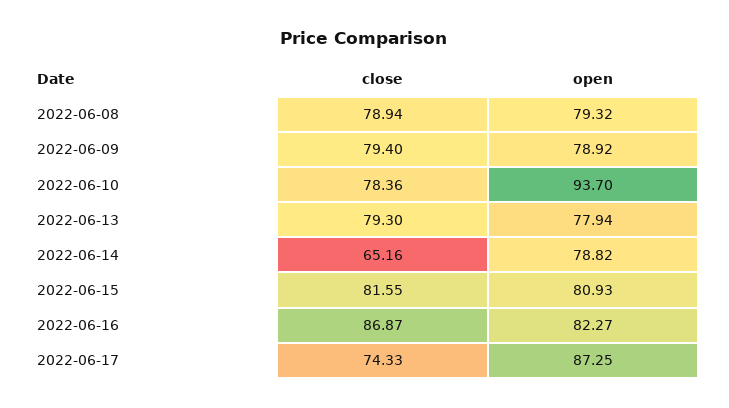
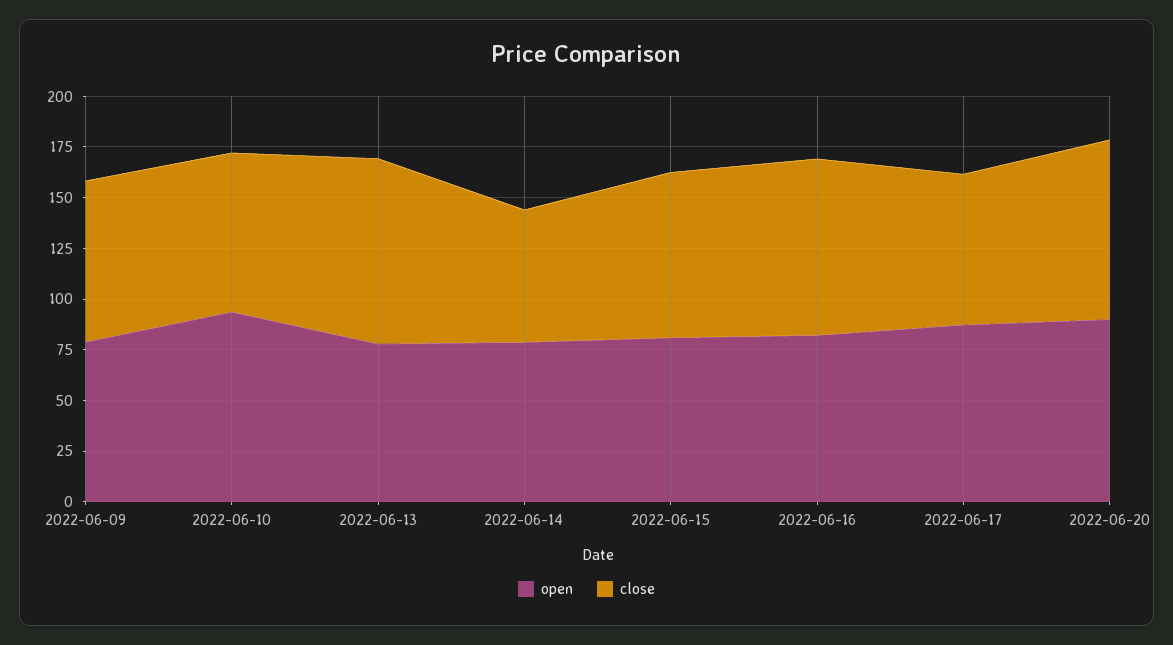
close, 2022-06-08: 78.94 -> none
open, 2022-06-08: 79.32 -> none
close, 2022-06-13: 79.3 -> 90
open, 2022-06-20: none -> 90
close, 2022-06-20: none -> 90

